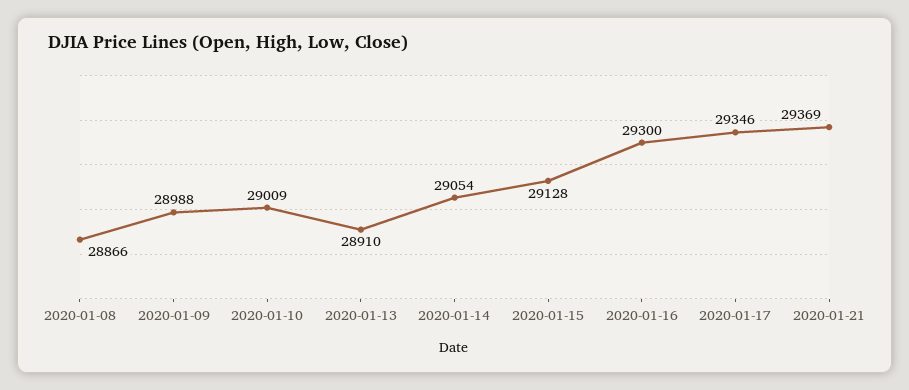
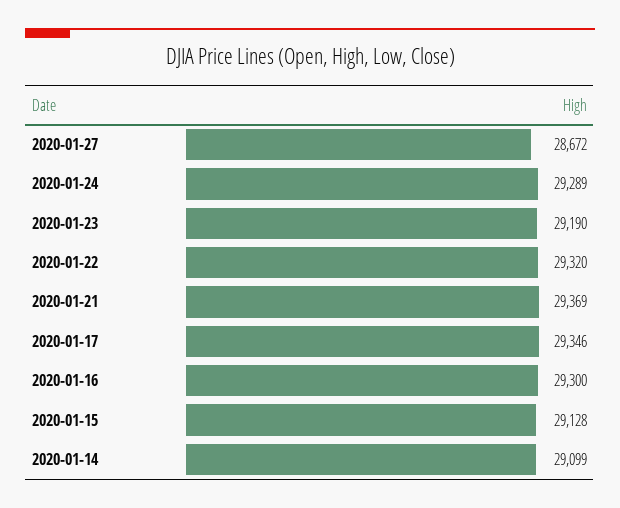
2020-01-08: 28866 -> none
2020-01-09: 28988 -> none
2020-01-10: 29009 -> none
2020-01-13: 28910 -> none
2020-01-14: 29054 -> 29099
2020-01-27: none -> 28672
2020-01-24: none -> 29289
2020-01-23: none -> 29190
2020-01-22: none -> 29320

